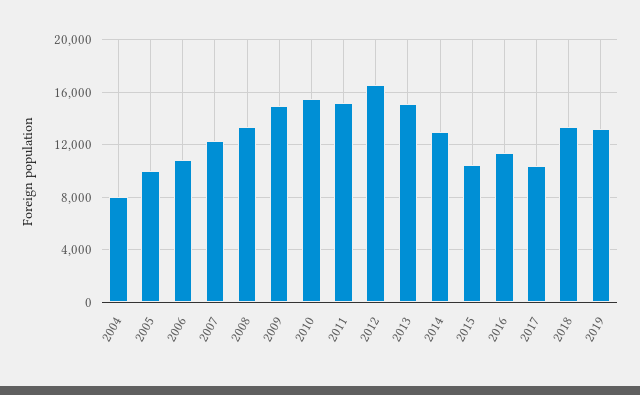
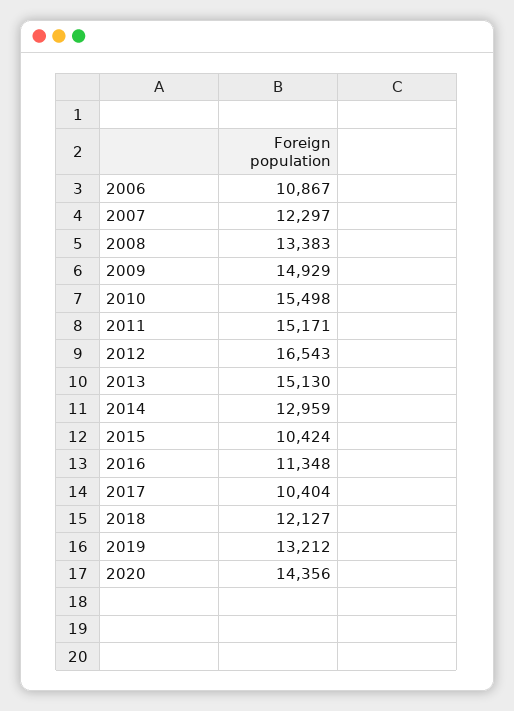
2004: 8000 -> none
2005: 10000 -> none
2018: 13500 -> 12127
2020: none -> 14356

